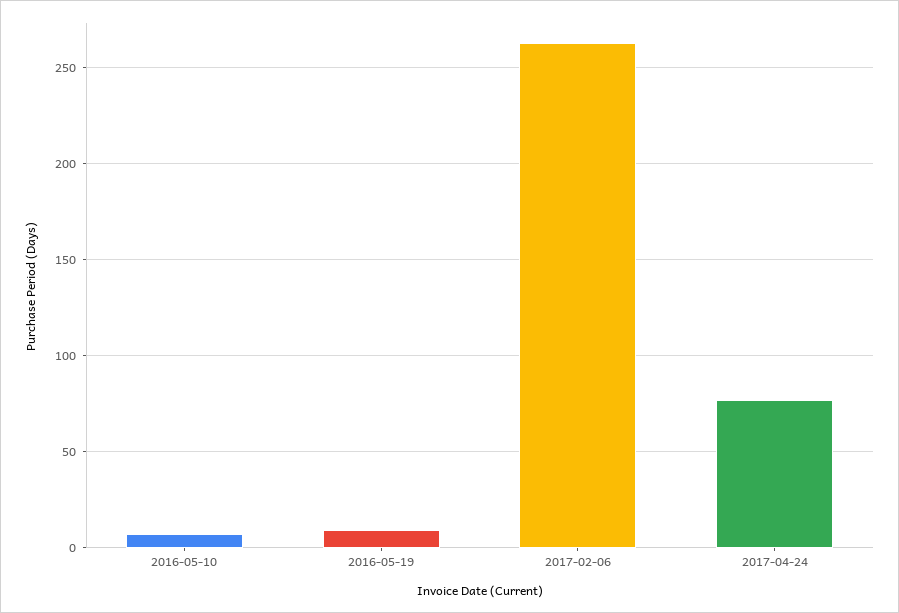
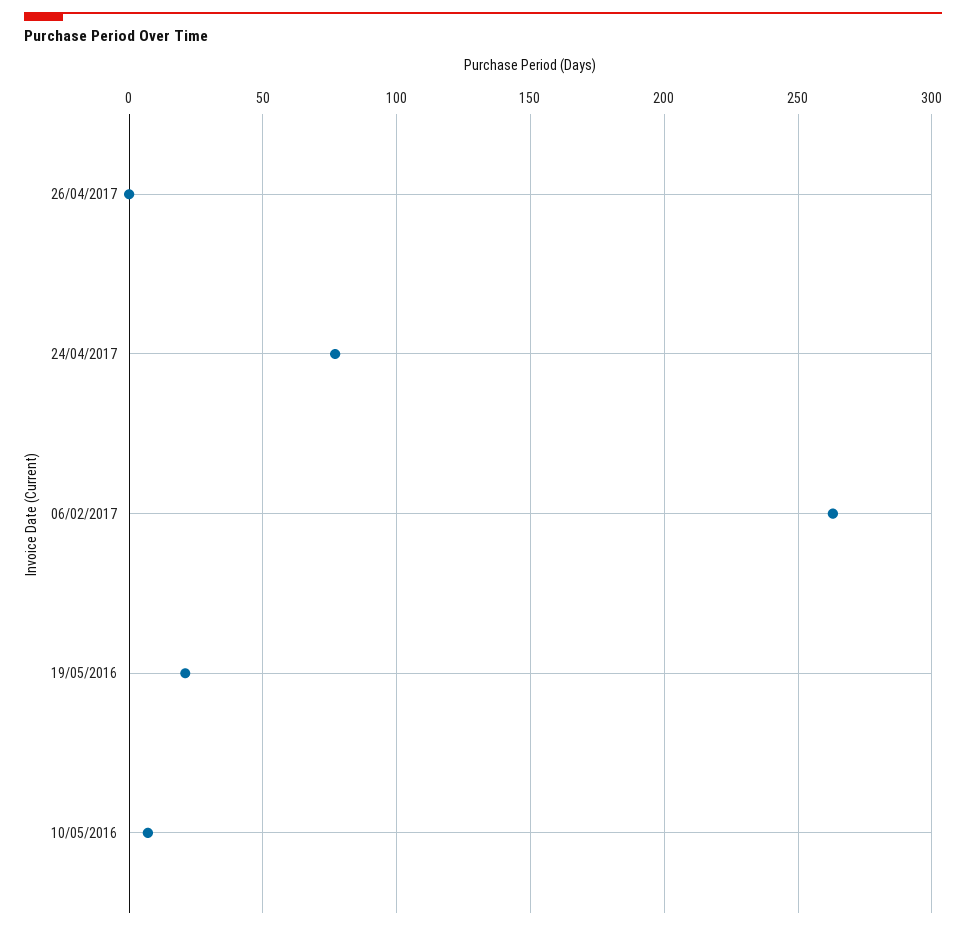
2016-05-19: 10 -> 20
26/04/2017: none -> 0

